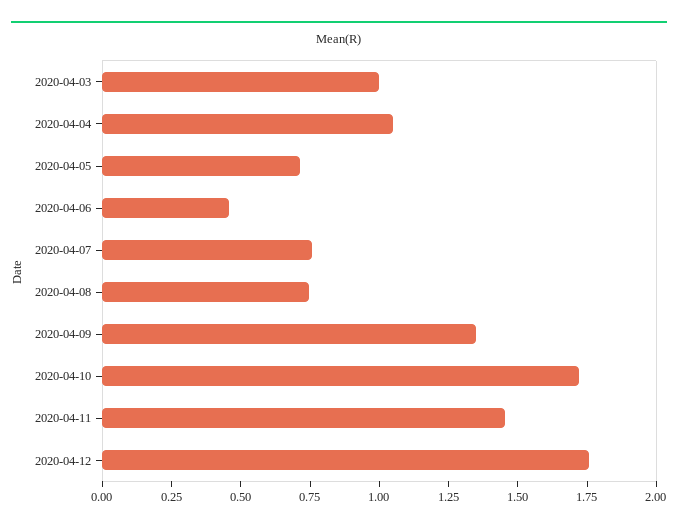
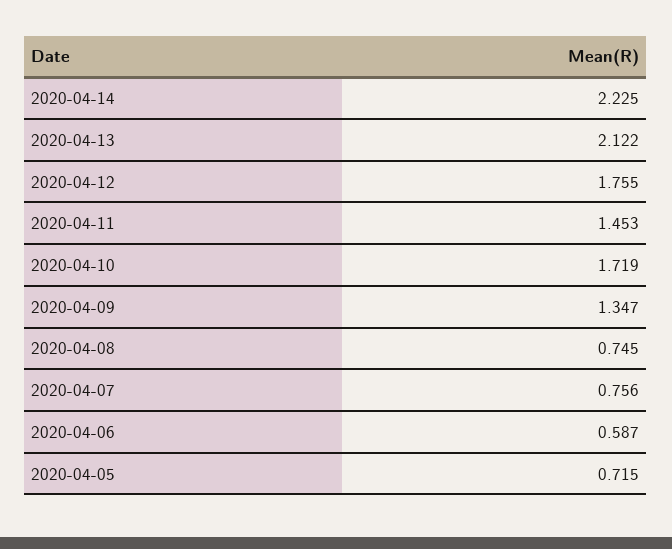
2020-04-03: 1 -> none
2020-04-04: 1.05 -> none
2020-04-06: 0.45 -> 0.587
2020-04-14: none -> 2.225
2020-04-13: none -> 2.122

